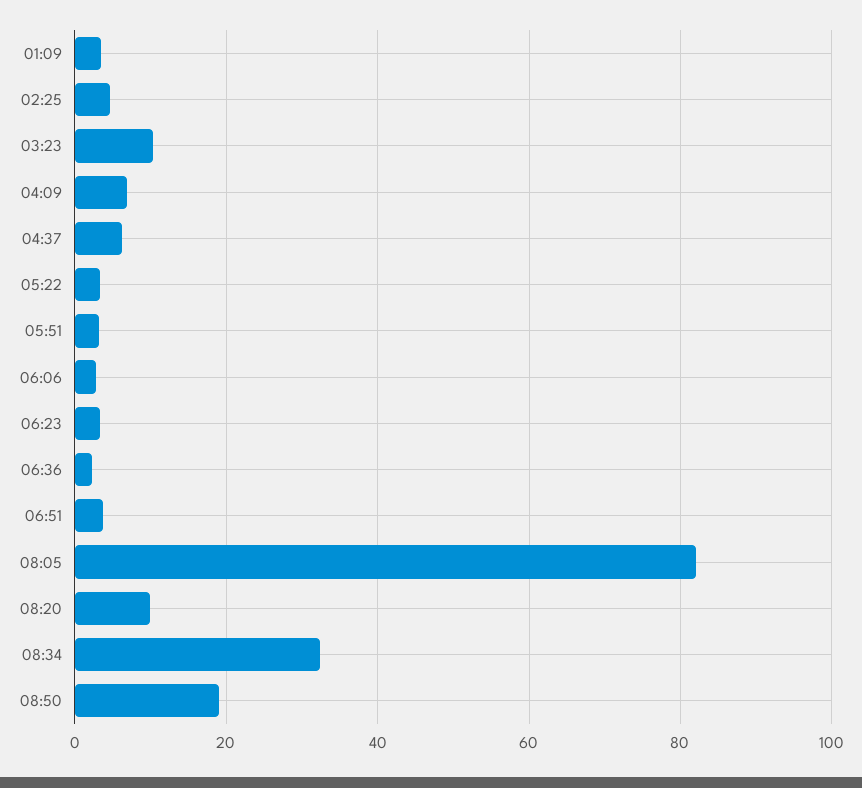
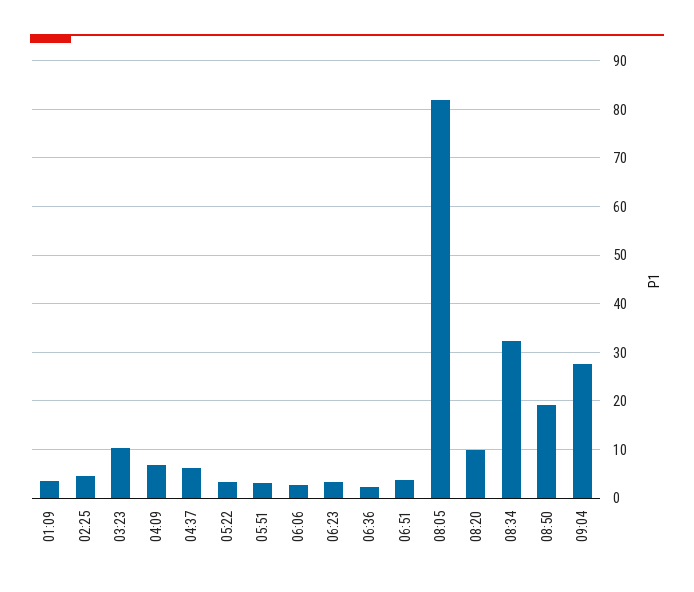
09:04: none -> 28

